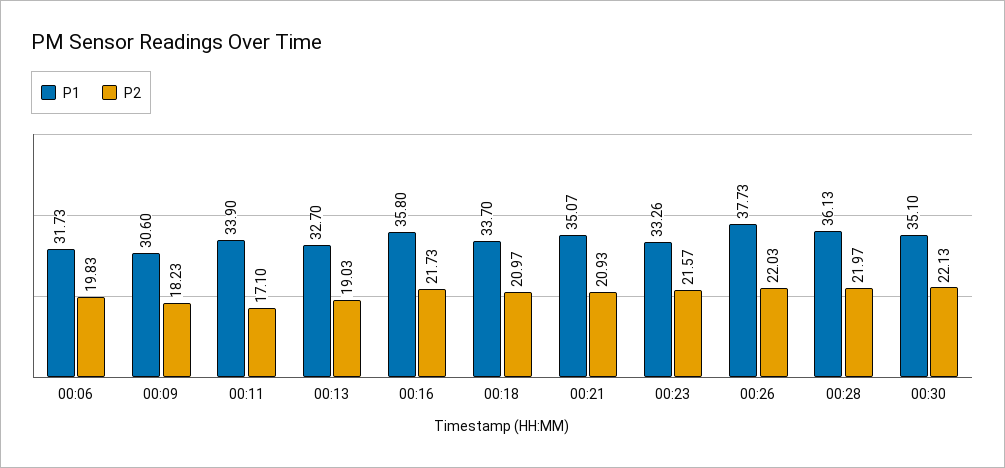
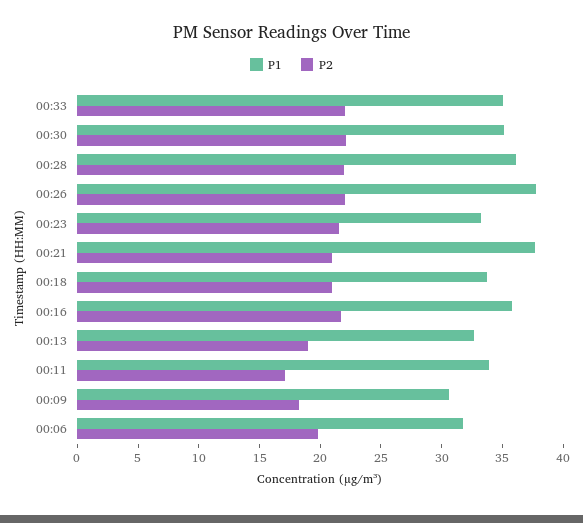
P1, 00:21: 35.07 -> 38
P1, 00:33: none -> 35
P2, 00:33: none -> 22

